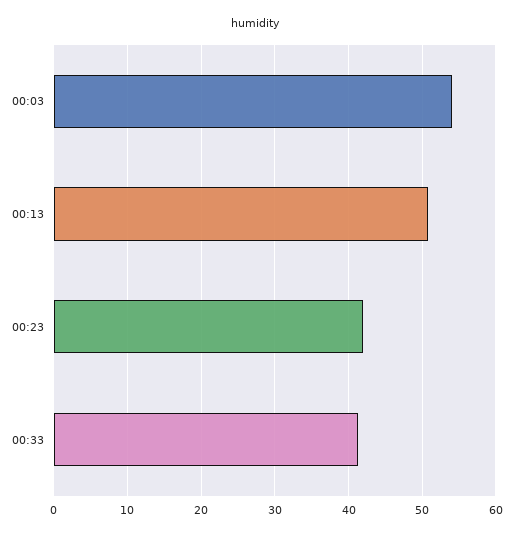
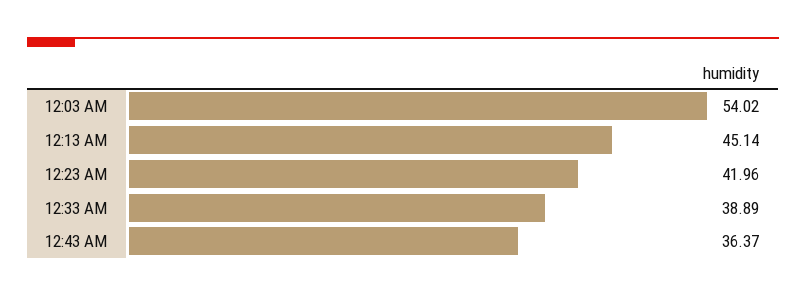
00:13: 51 -> 45.14
00:33: 41 -> 38.89
12:43 AM: none -> 36.37

